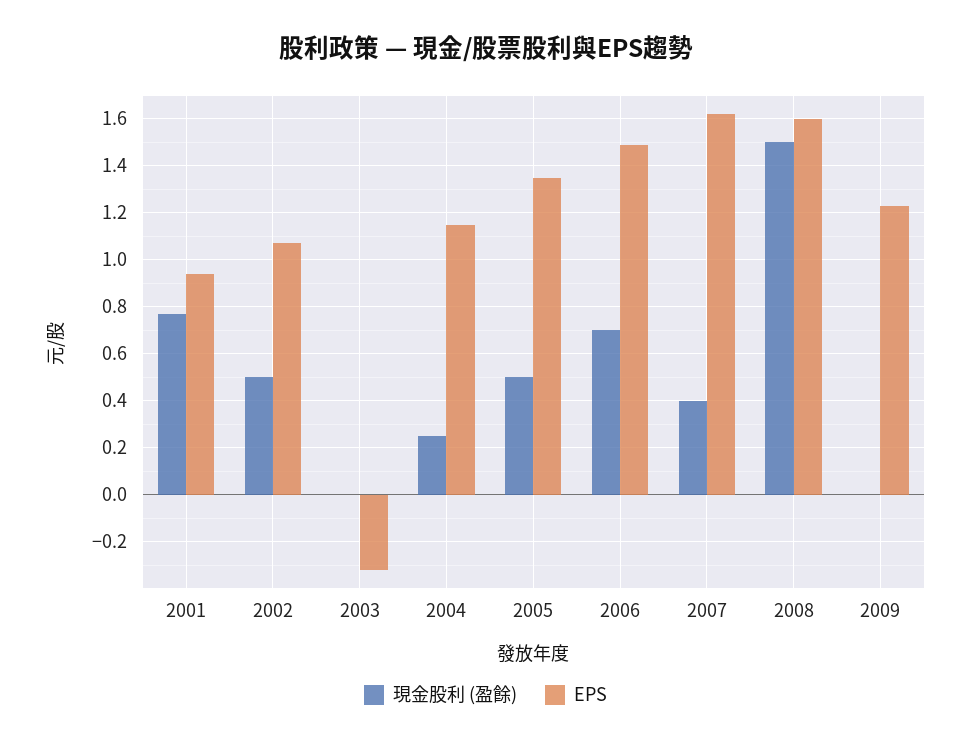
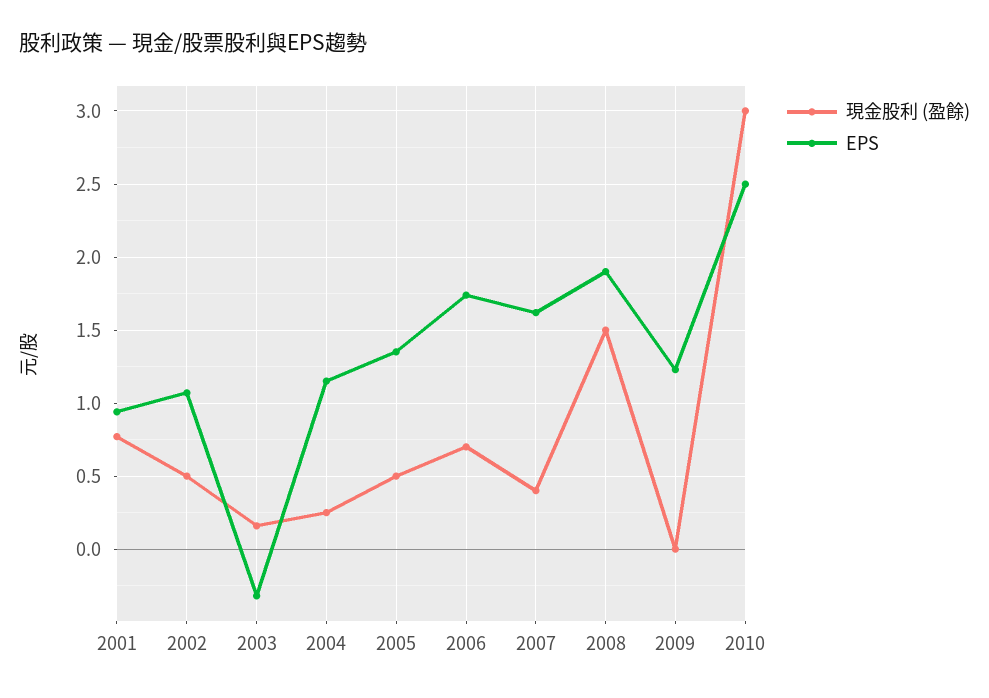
現金股利 (盈餘), 2003: 0 -> 0.15
EPS, 2006: 1.5 -> 1.75
EPS, 2008: 1.6 -> 1.9
現金股利 (盈餘), 2010: none -> 3
EPS, 2010: none -> 2.5

